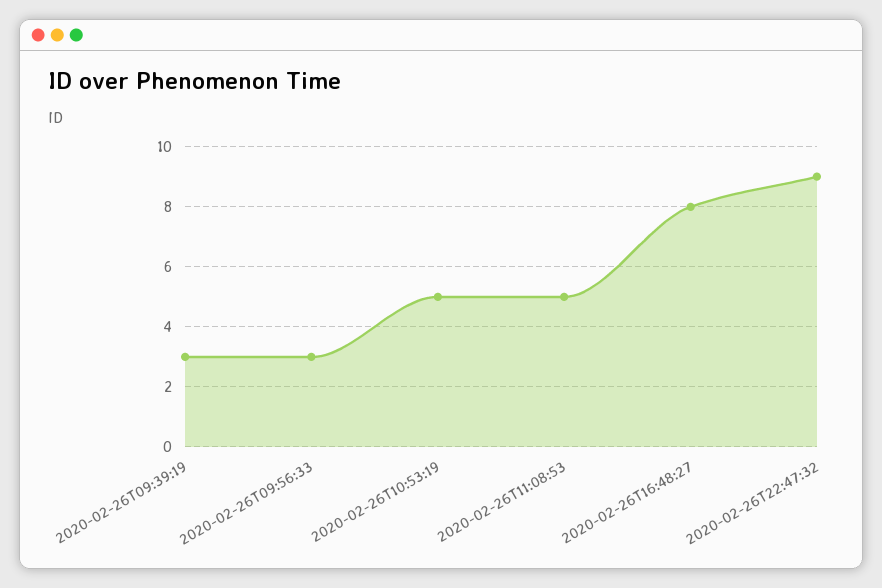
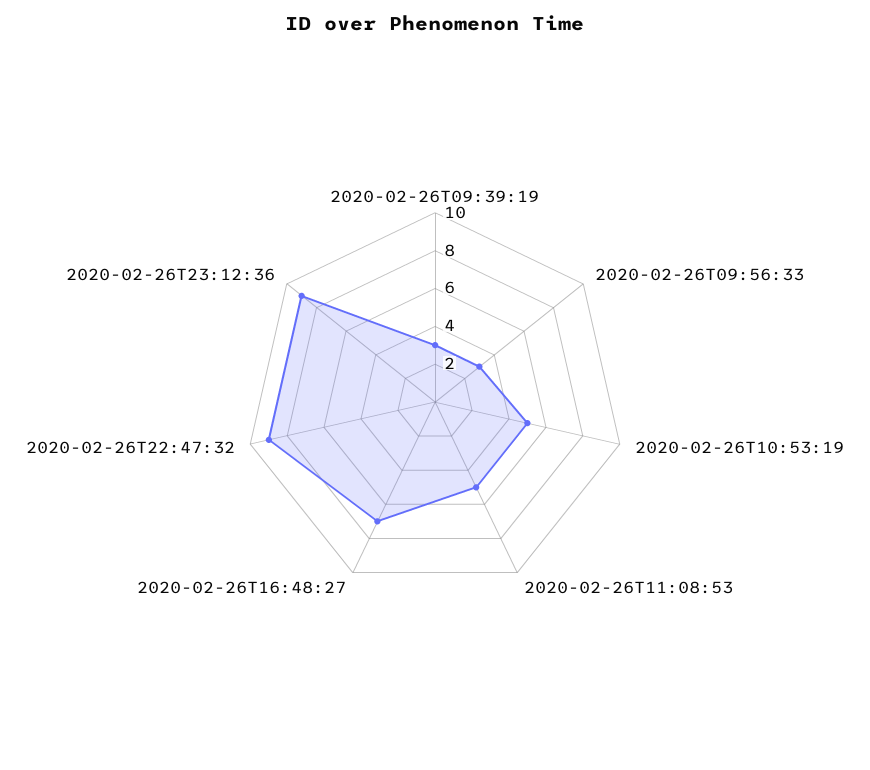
2020-02-26T16:48:27: 8 -> 7
2020-02-26T23:12:36: none -> 9

